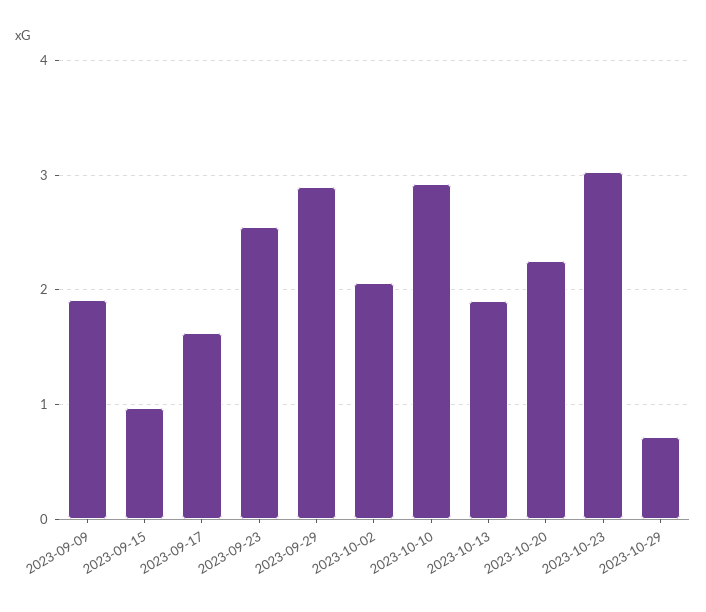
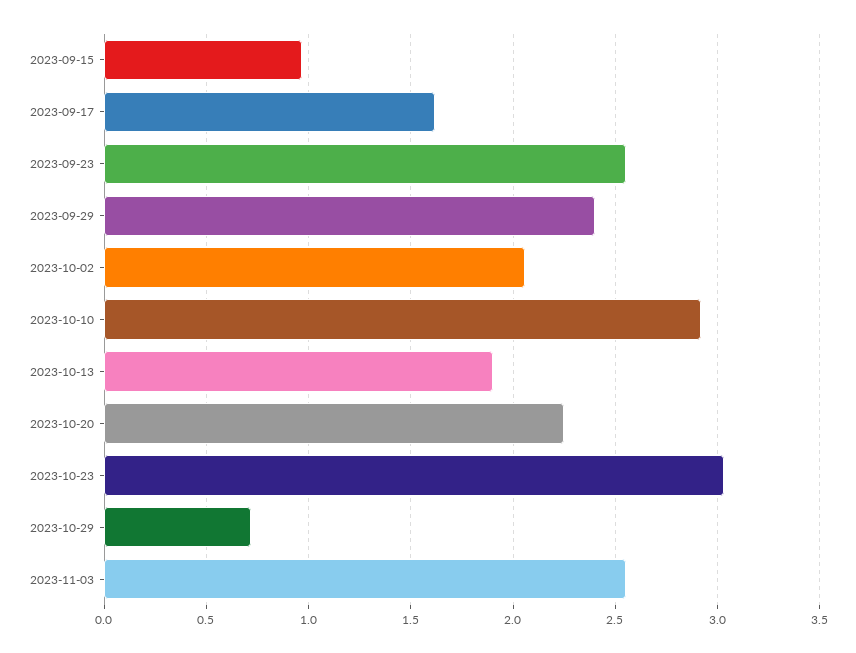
2023-09-09: 1.9 -> none
2023-09-29: 2.9 -> 2.4
2023-11-03: none -> 2.55

